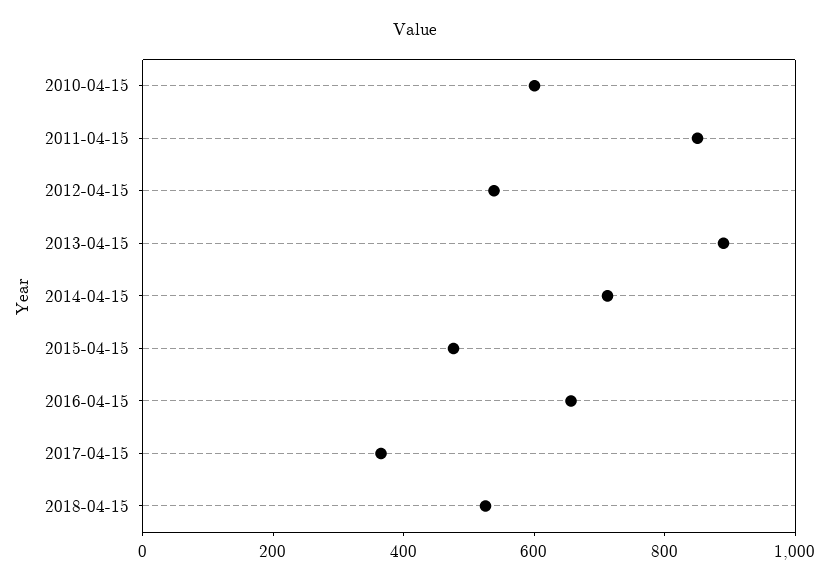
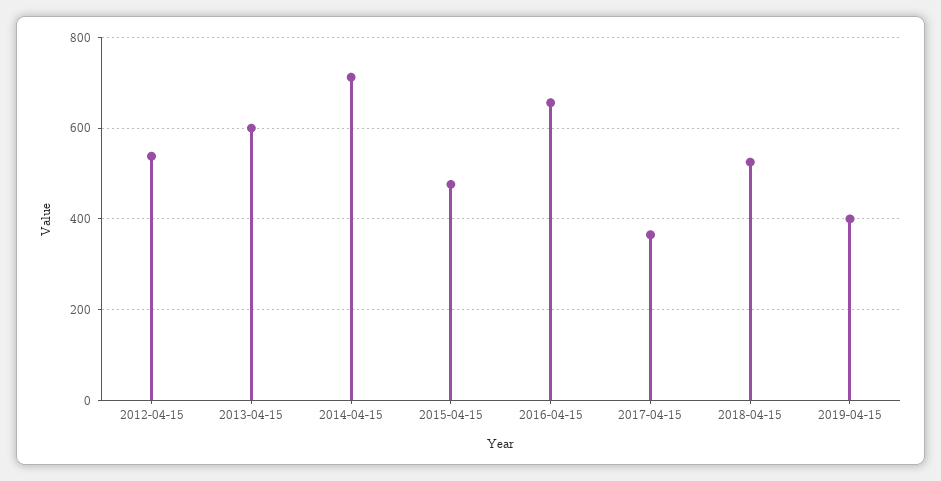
2010-04-15: 600 -> none
2011-04-15: 850 -> none
2013-04-15: 900 -> 600
2019-04-15: none -> 400

